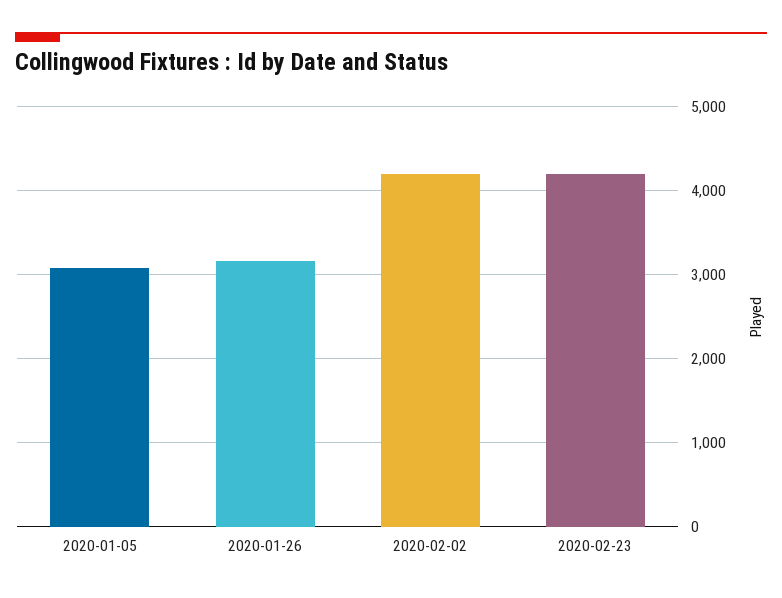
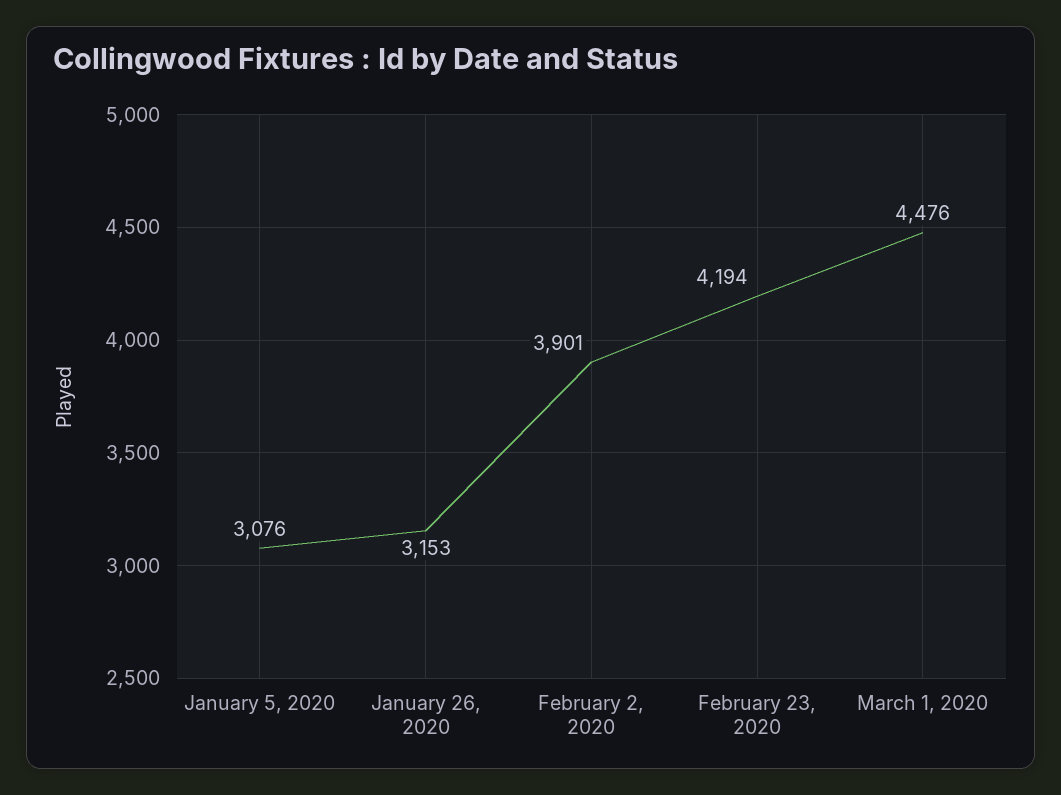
2020-02-02: 4200 -> 3901
March 1, 2020: none -> 4476

